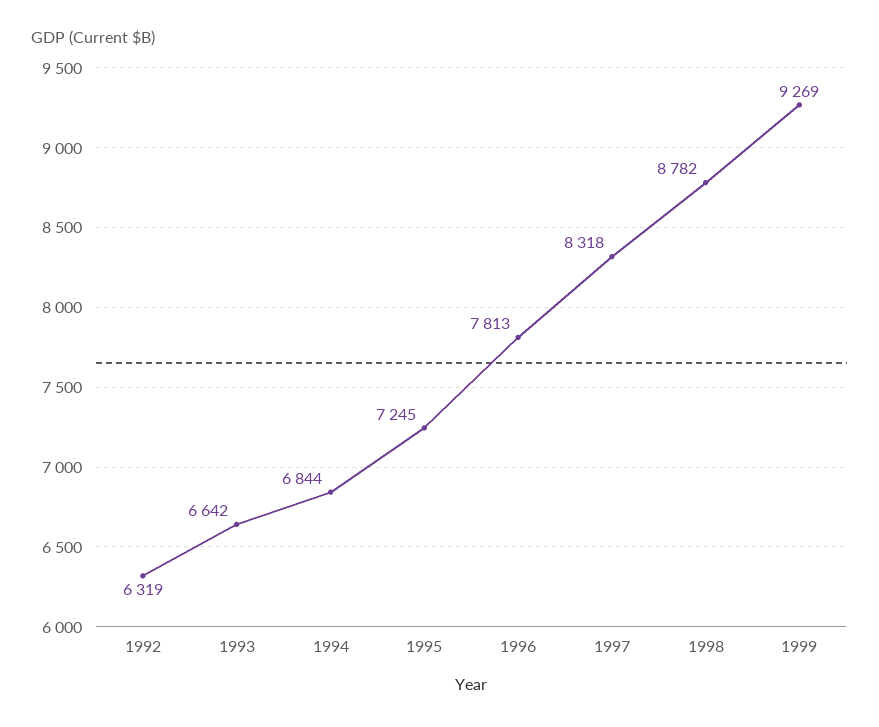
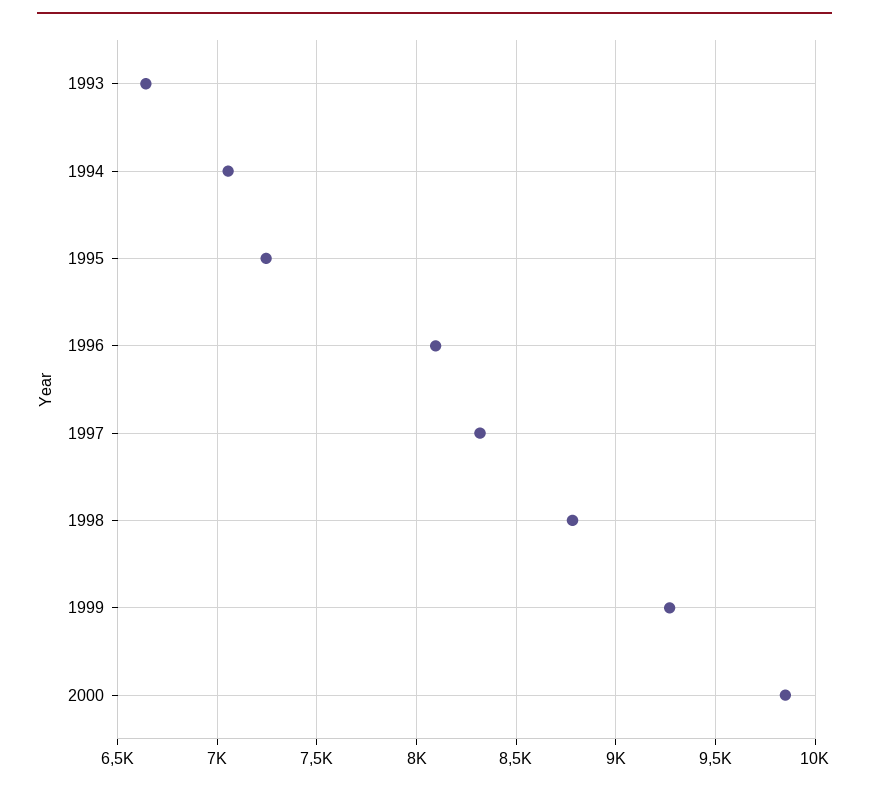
1992: 6319 -> none
1994: 6844 -> 7050
1996: 7813 -> 8100
2000: none -> 9850

